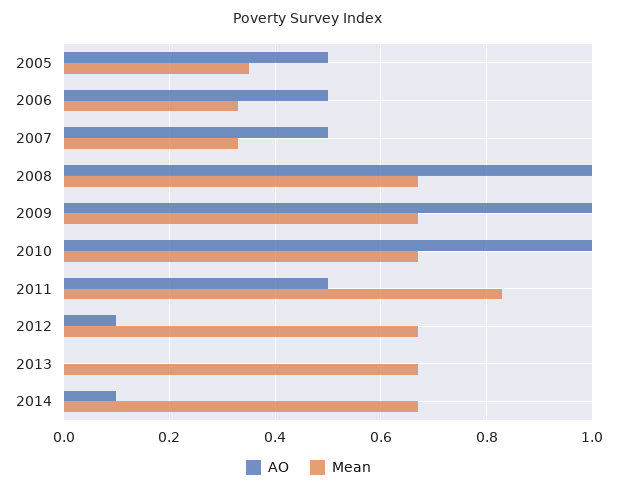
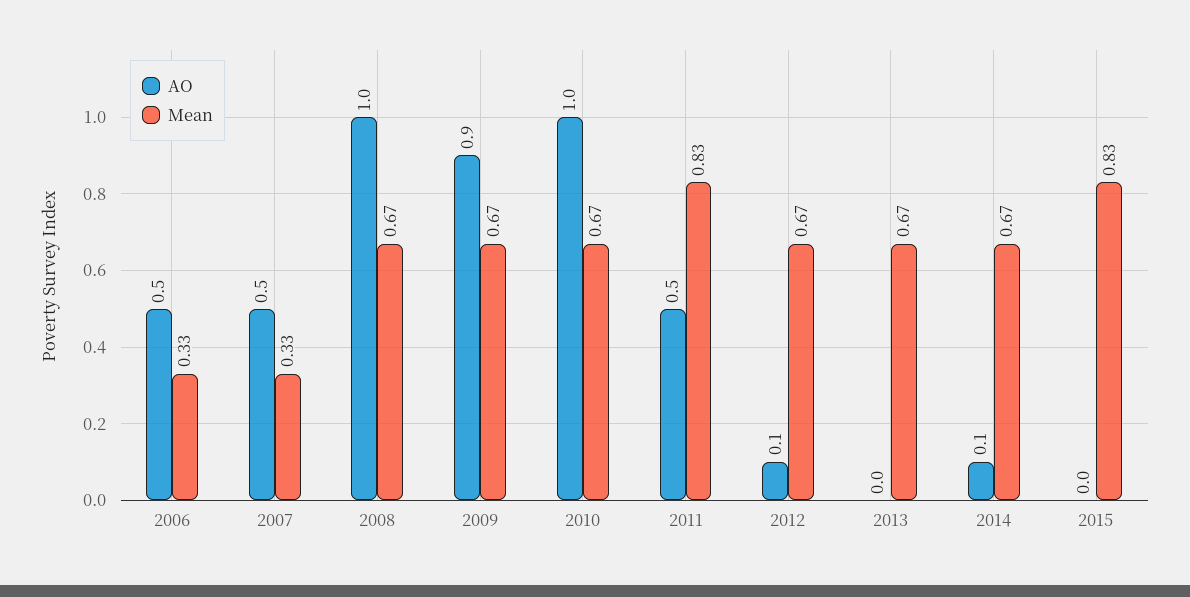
AO, 2005: 0.5 -> none
Mean, 2005: 0.35 -> none
AO, 2009: 1 -> 0.9
AO, 2015: none -> 0
Mean, 2015: none -> 0.83

